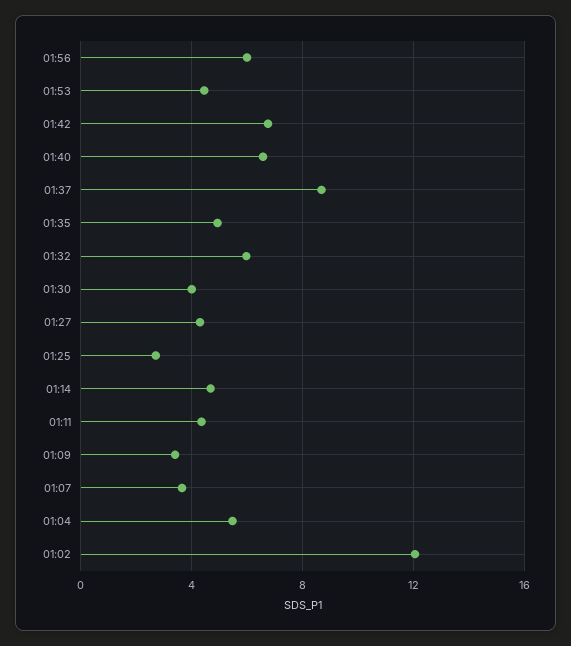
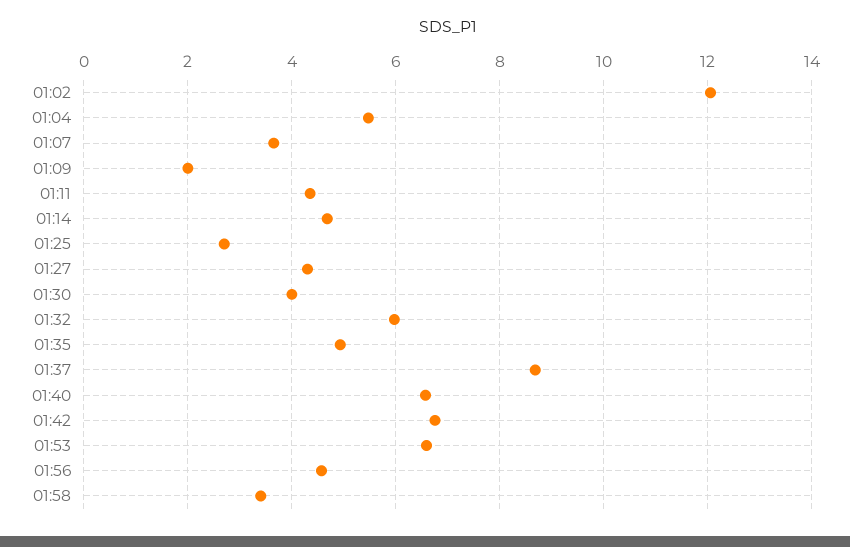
01:56: 6 -> 4.6
01:53: 4.5 -> 6.6
01:09: 3.5 -> 2
01:58: none -> 3.4

